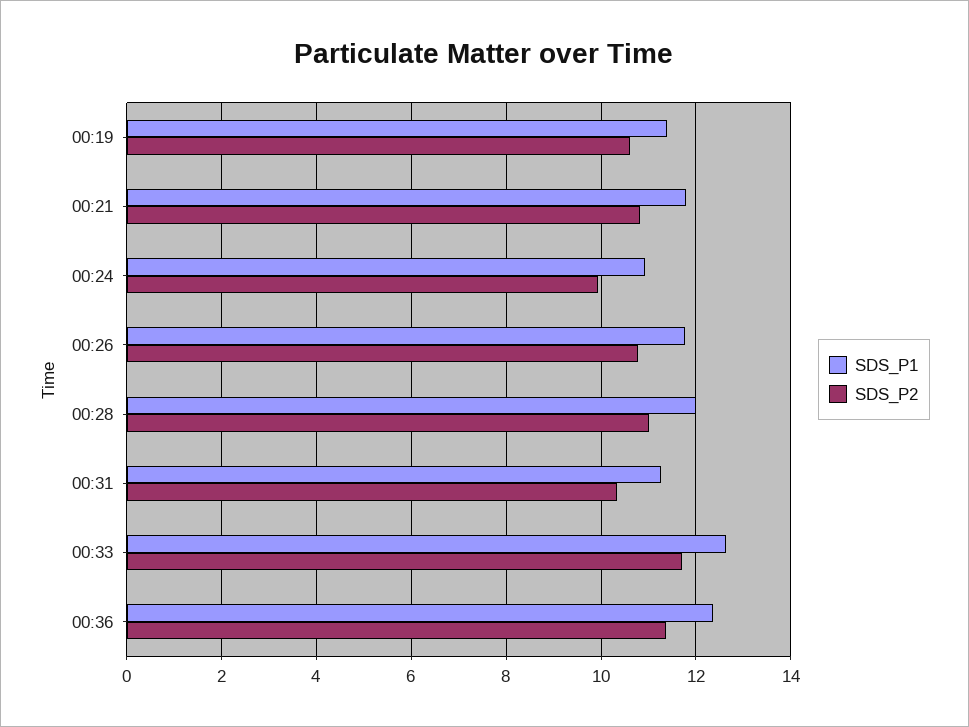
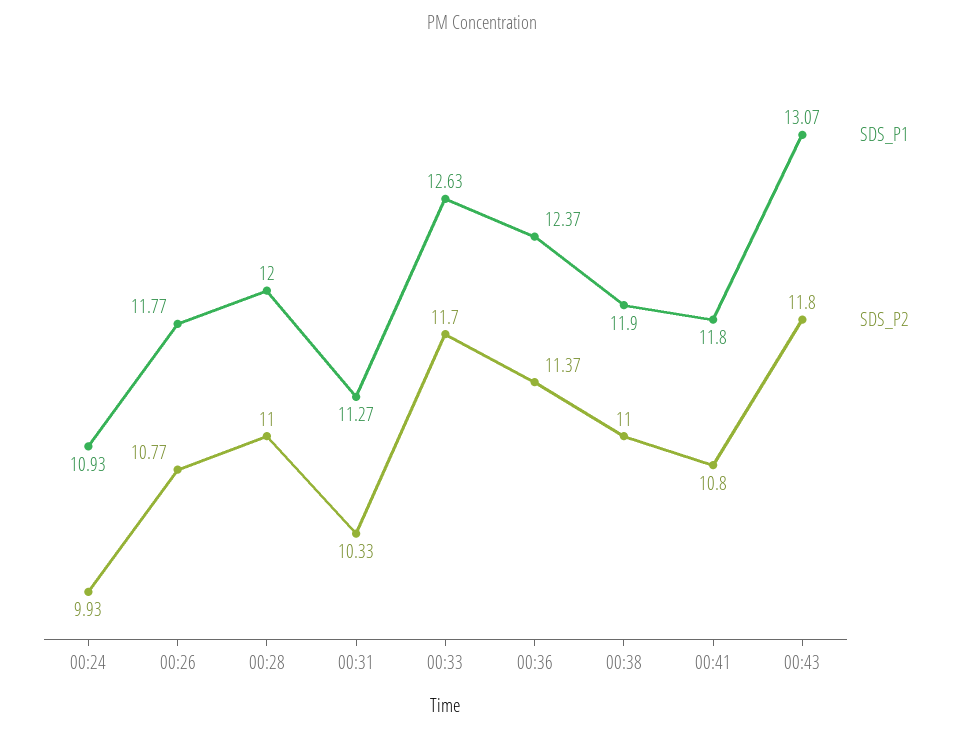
SDS_P1, 00:19: 11.4 -> none
SDS_P2, 00:19: 10.6 -> none
SDS_P1, 00:21: 11.8 -> none
SDS_P2, 00:21: 10.8 -> none
SDS_P1, 00:38: none -> 11.9
SDS_P2, 00:38: none -> 11
SDS_P1, 00:41: none -> 11.8
SDS_P2, 00:41: none -> 10.8
SDS_P1, 00:43: none -> 13.07
SDS_P2, 00:43: none -> 11.8

